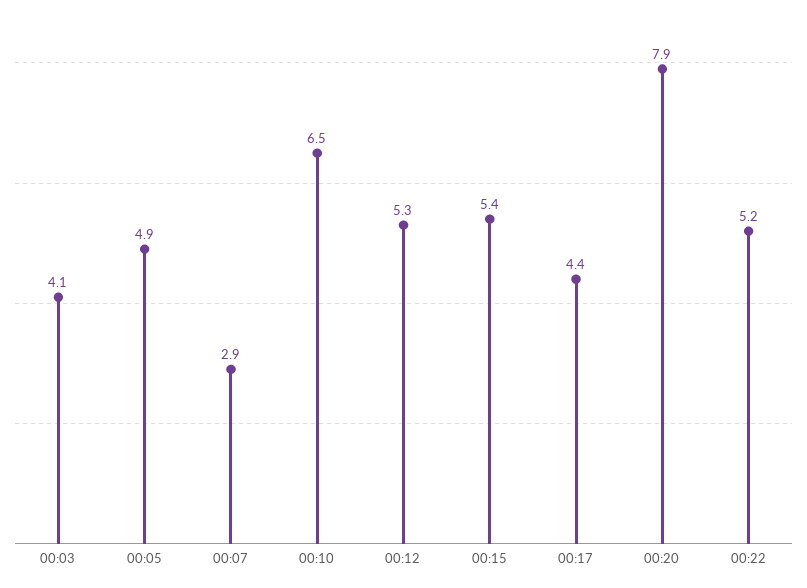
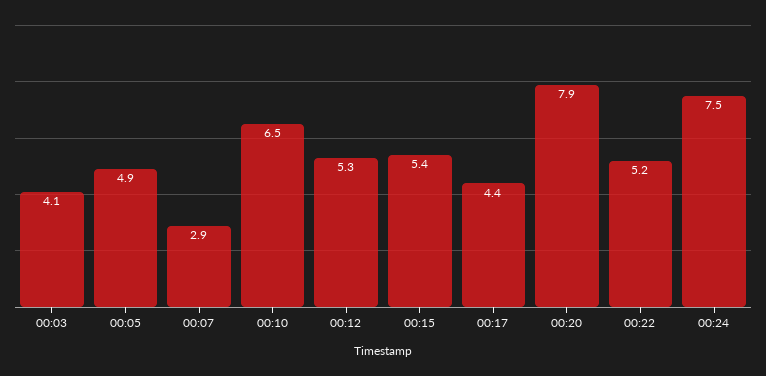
00:24: none -> 7.5

